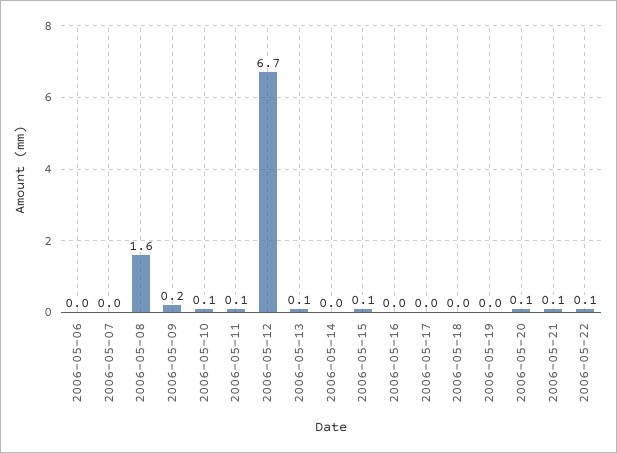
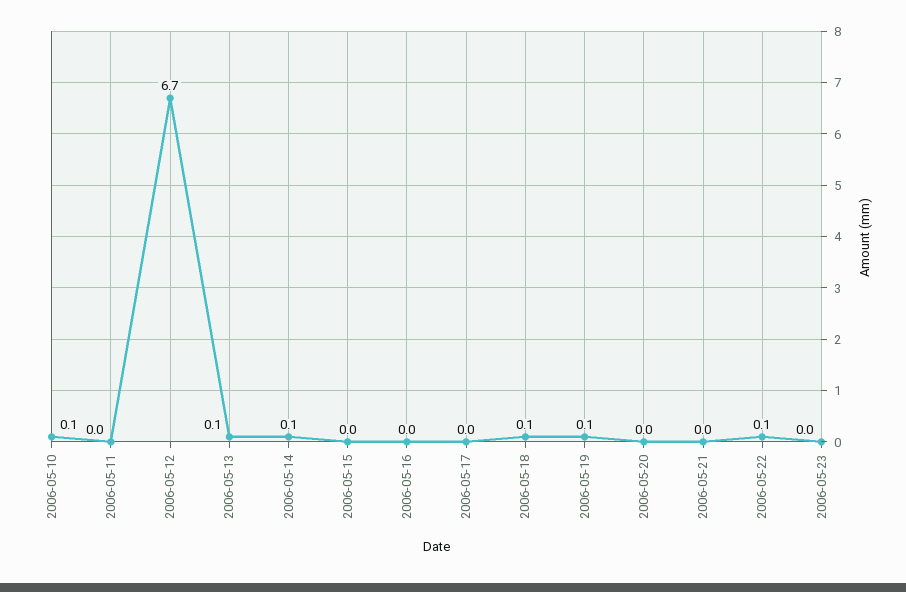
2006-05-06: 0 -> none
2006-05-07: 0 -> none
2006-05-08: 1.6 -> none
2006-05-09: 0.2 -> none
2006-05-11: 0.1 -> 0
2006-05-14: 0 -> 0.1
2006-05-15: 0.1 -> 0
2006-05-18: 0 -> 0.1
2006-05-19: 0 -> 0.1
2006-05-20: 0.1 -> 0
2006-05-21: 0.1 -> 0
2006-05-23: none -> 0

